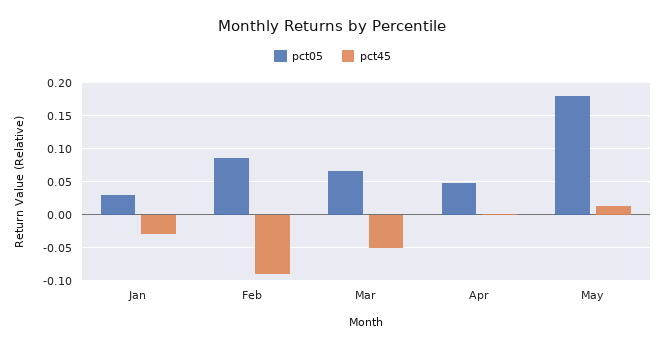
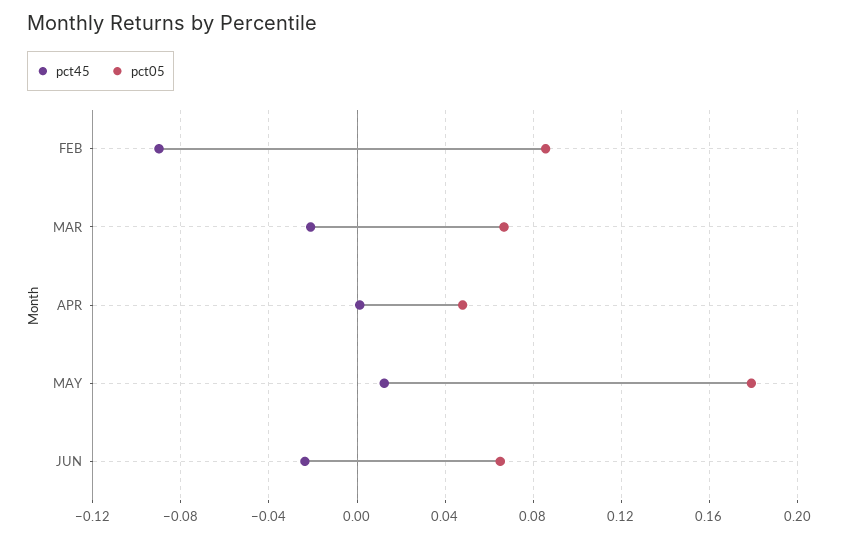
pct05, Jan: 0.03 -> none
pct45, Jan: -0.03 -> none
pct45, Mar: -0.05 -> -0.02
pct45, JUN: none -> -0.025
pct05, JUN: none -> 0.065

